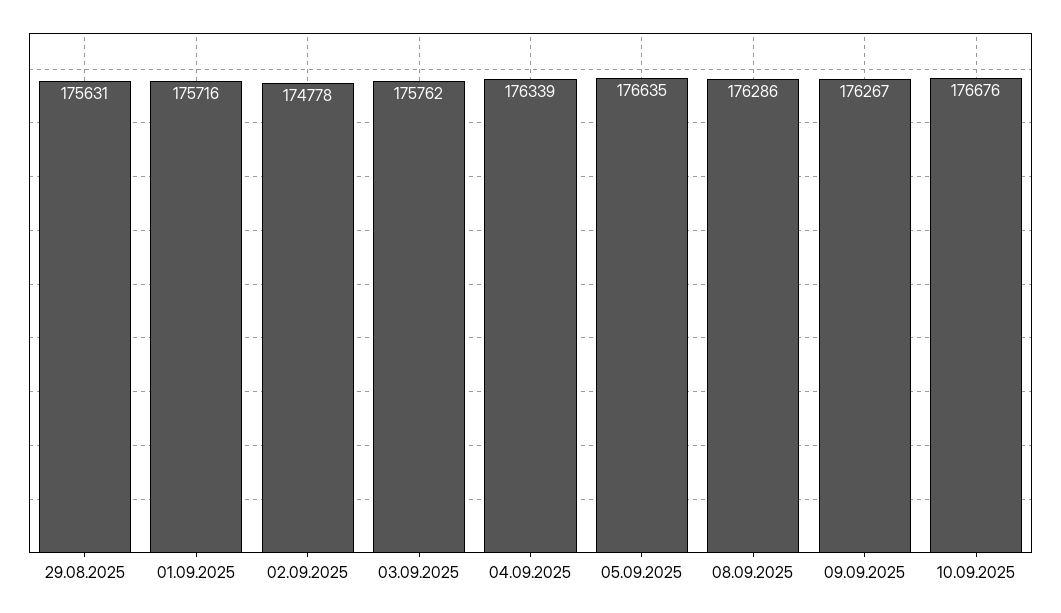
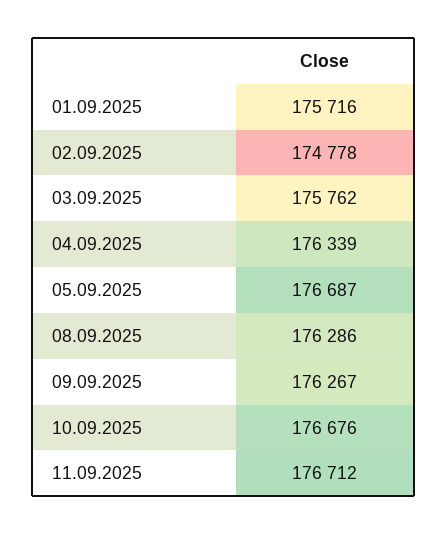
29.08.2025: 175631 -> none
05.09.2025: 176635 -> 176687
11.09.2025: none -> 176712

